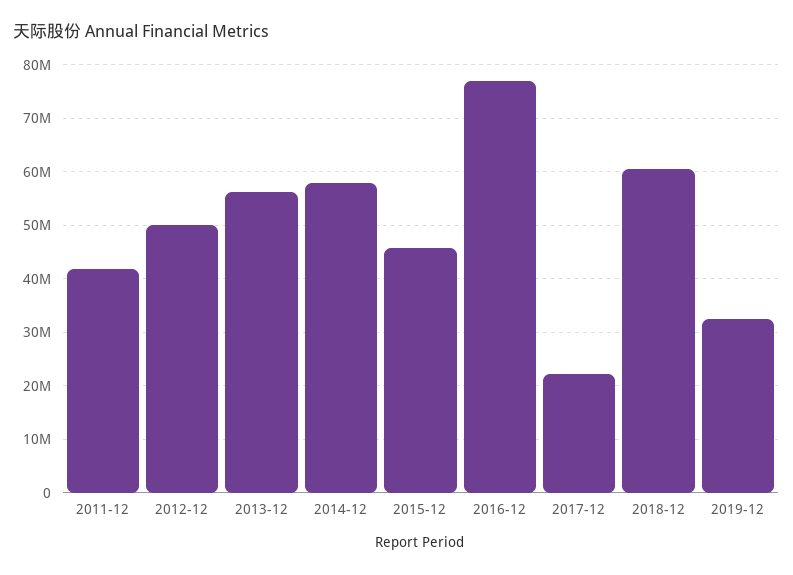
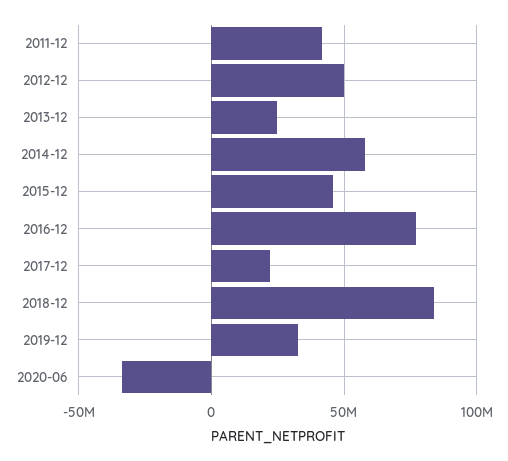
2013-12: 56000000 -> 25000000
2018-12: 60000000 -> 85000000
2020-06: none -> -35000000

